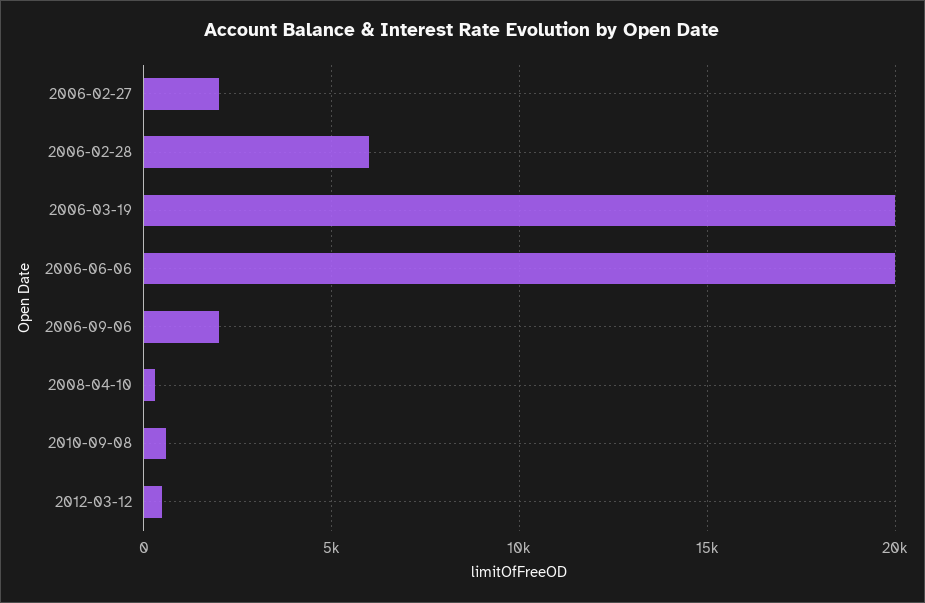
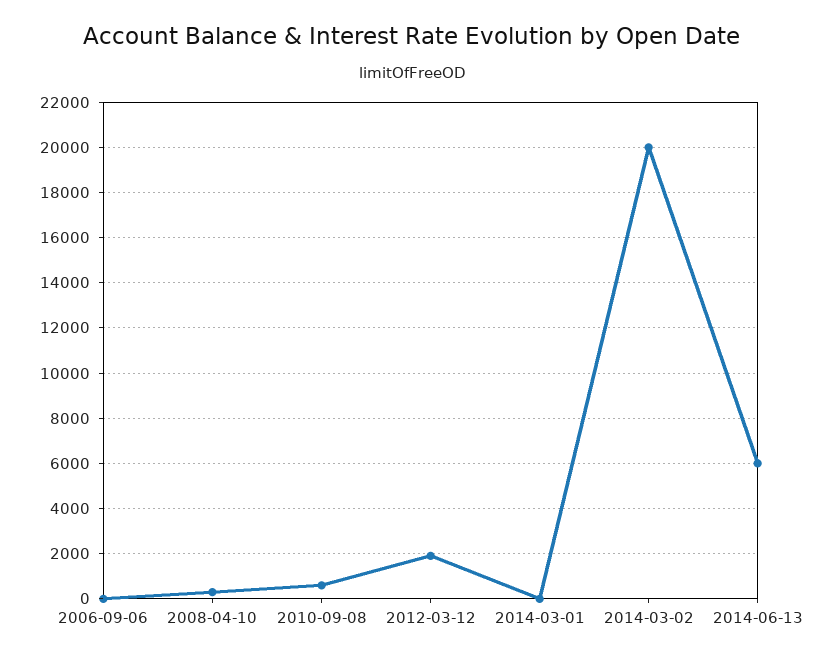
2006-02-27: 2000 -> none
2006-02-28: 6000 -> none
2006-03-19: 20000 -> none
2006-06-06: 20000 -> none
2006-09-06: 2000 -> 0
2012-03-12: 500 -> 2000
2014-03-01: none -> 0
2014-03-02: none -> 20000
2014-06-13: none -> 6000

